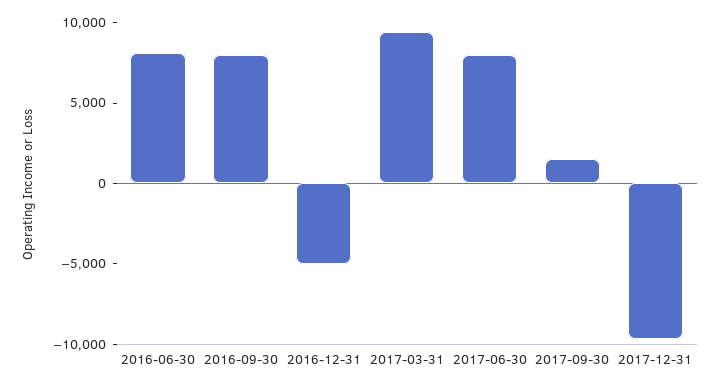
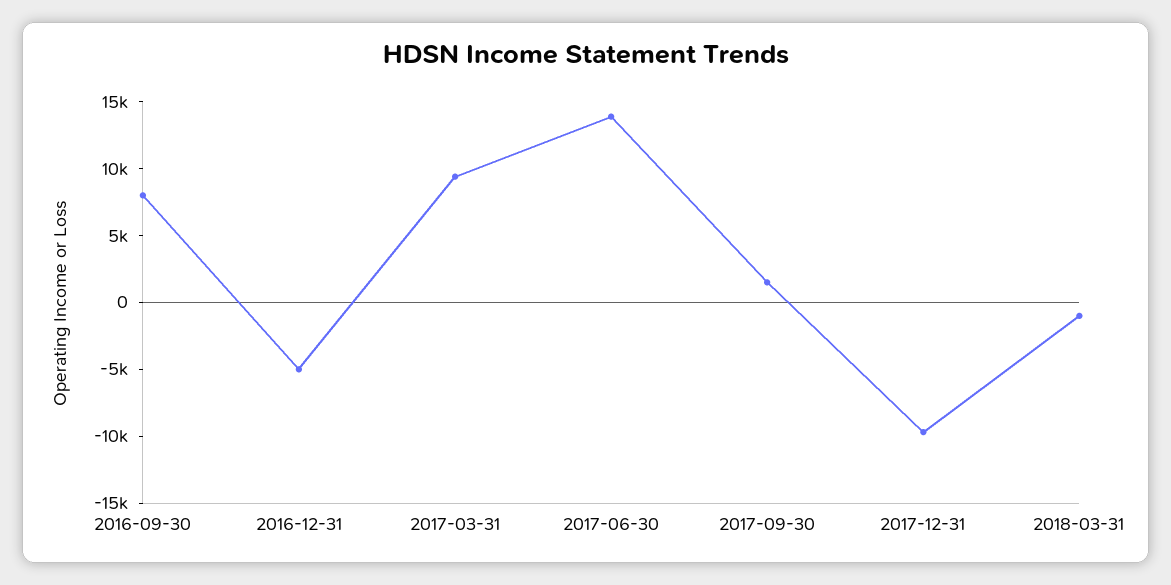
2016-06-30: 8000 -> none
2017-06-30: 8000 -> 14000
2018-03-31: none -> -1000

